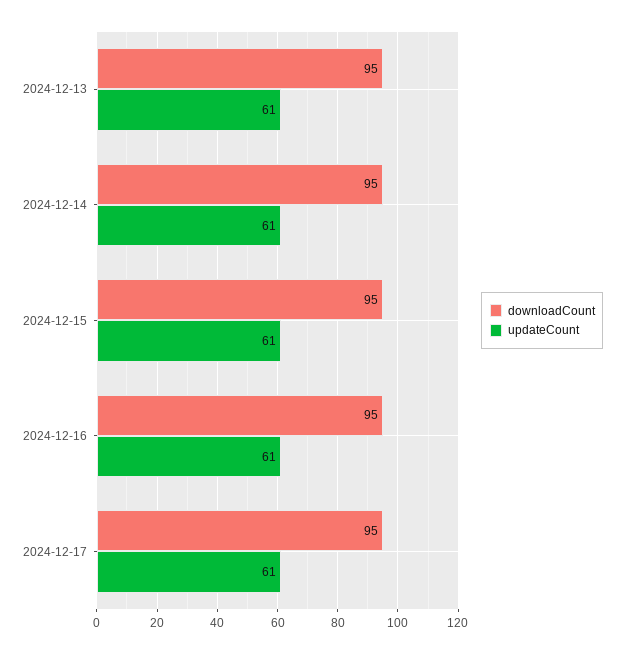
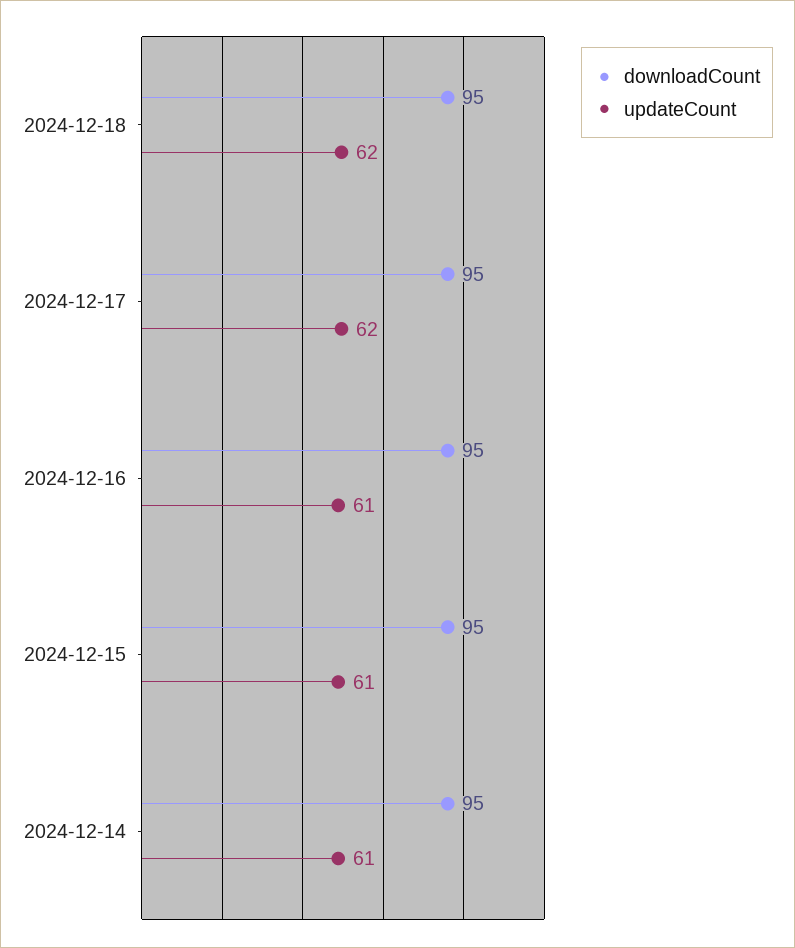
downloadCount, 2024-12-13: 95 -> none
updateCount, 2024-12-13: 61 -> none
updateCount, 2024-12-17: 61 -> 62
downloadCount, 2024-12-18: none -> 95
updateCount, 2024-12-18: none -> 62

